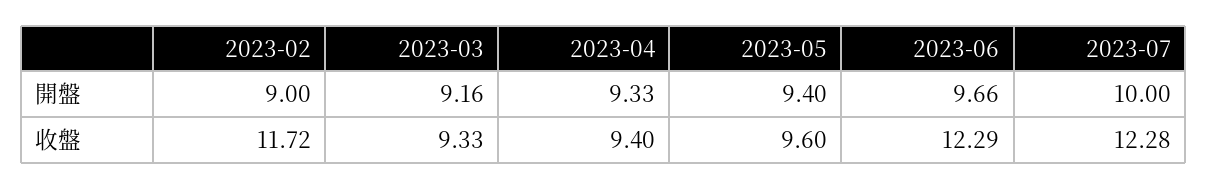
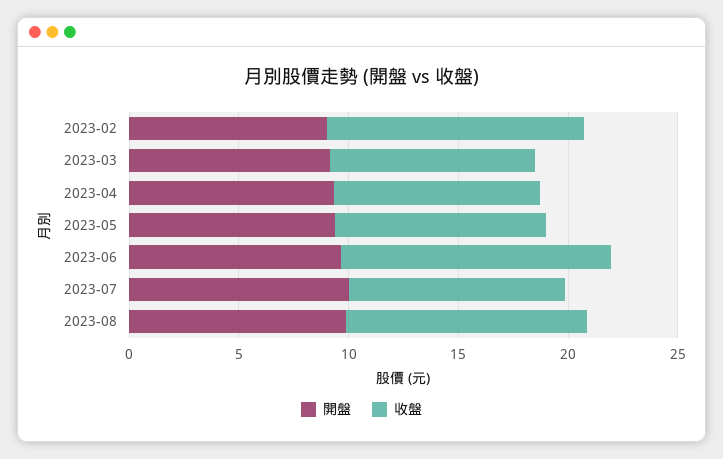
收盤, 2023-07: 12.28 -> 10
開盤, 2023-08: none -> 10
收盤, 2023-08: none -> 11

